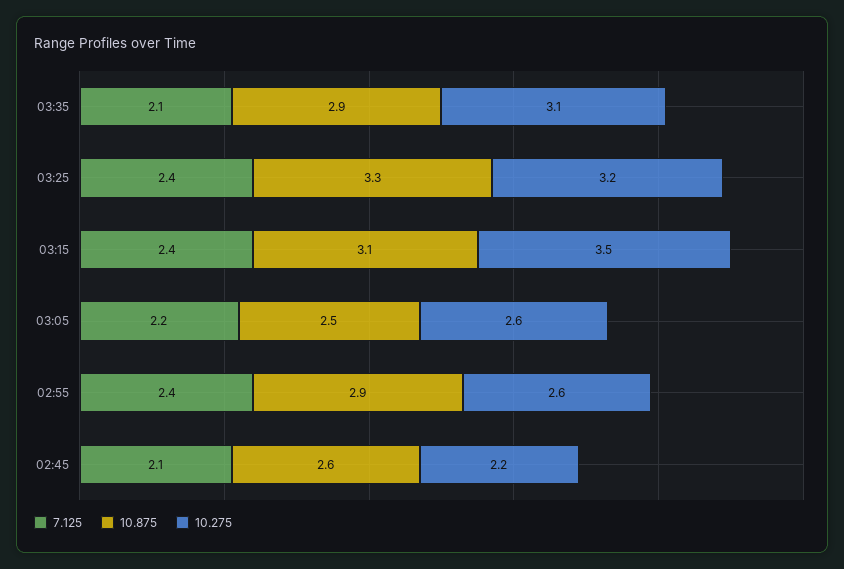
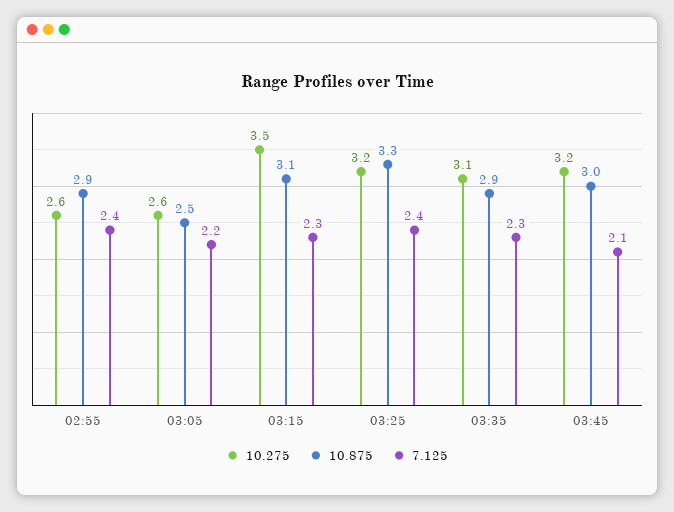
7.125, 03:35: 2.1 -> 2.3
7.125, 03:15: 2.4 -> 2.3
7.125, 02:45: 2.1 -> none
10.875, 02:45: 2.6 -> none
10.275, 02:45: 2.2 -> none
10.275, 03:45: none -> 3.2
10.875, 03:45: none -> 3
7.125, 03:45: none -> 2.1

